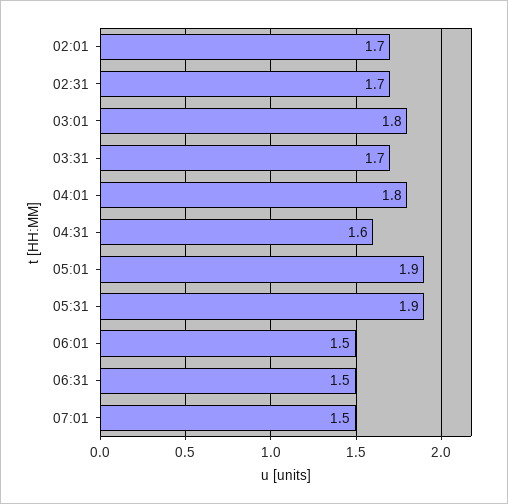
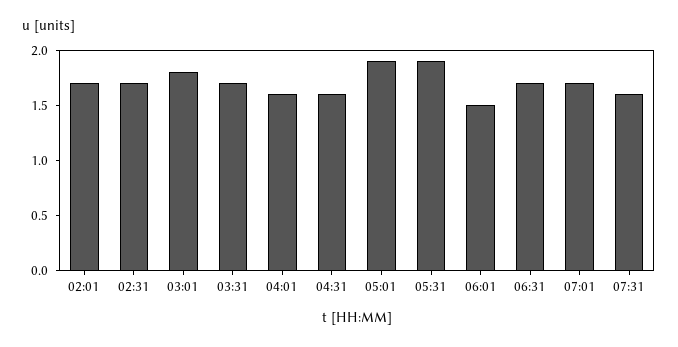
04:01: 1.8 -> 1.6
06:31: 1.5 -> 1.7
07:01: 1.5 -> 1.7
07:31: none -> 1.6

